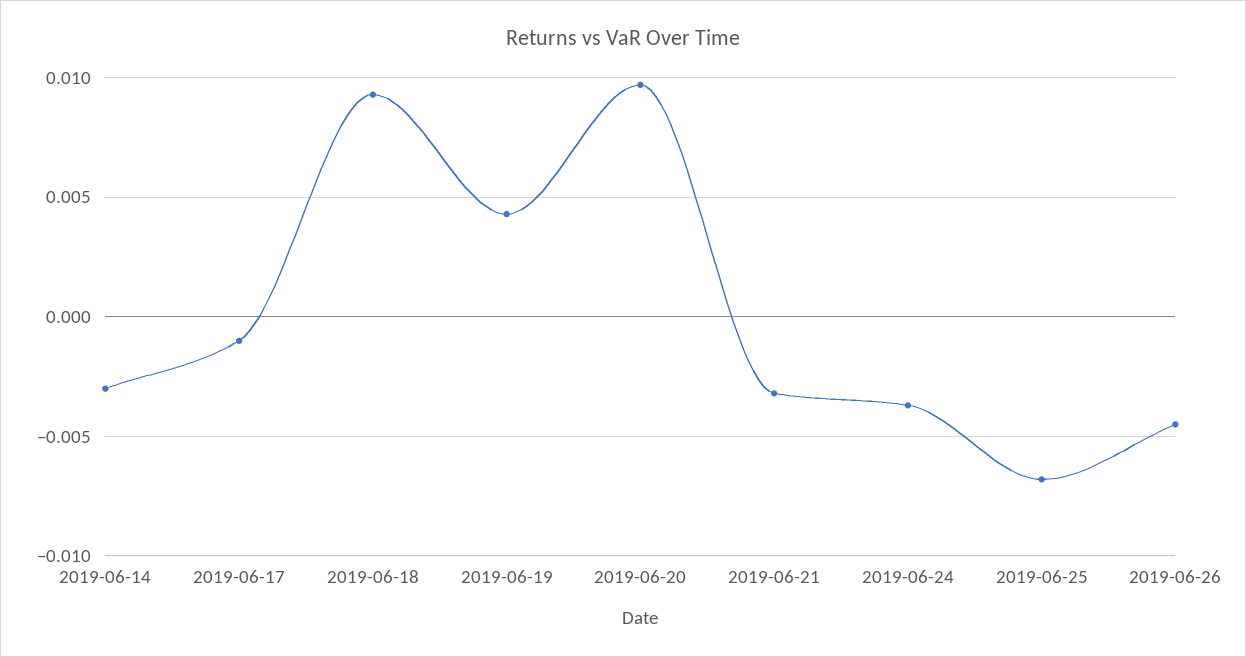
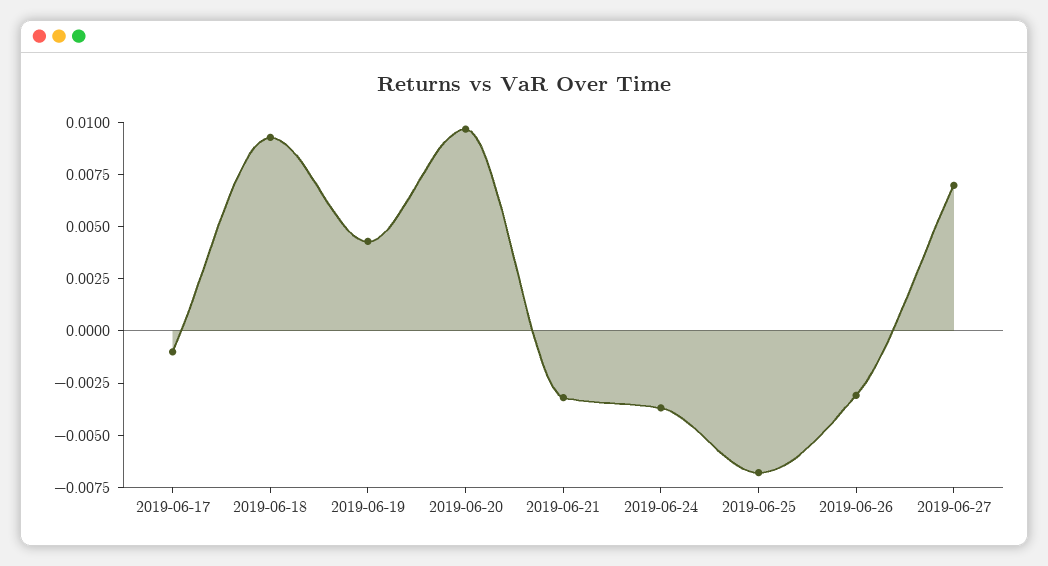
2019-06-14: -0.003 -> none
2019-06-26: -0.0045 -> -0.003
2019-06-27: none -> 0.007

